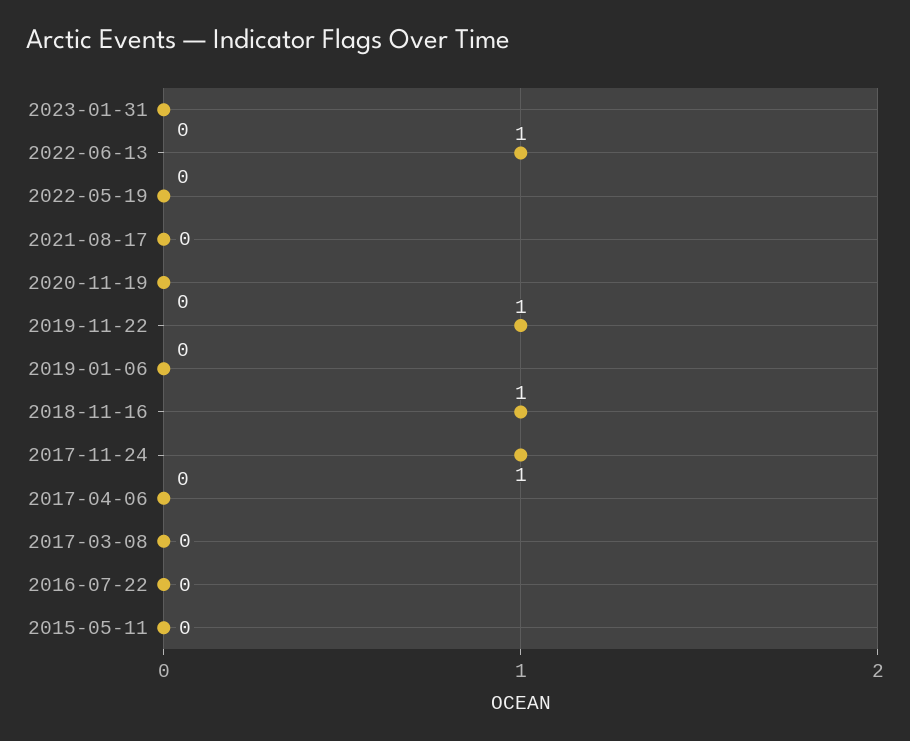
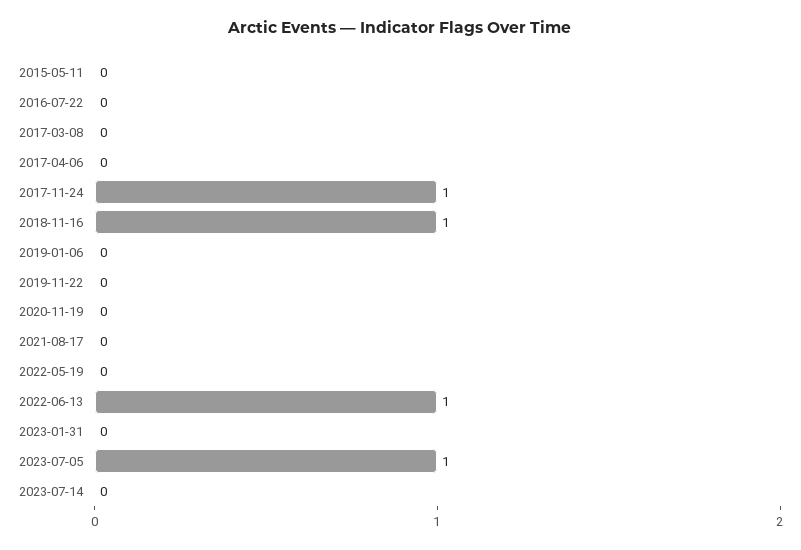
2019-11-22: 1 -> 0
2023-07-05: none -> 1
2023-07-14: none -> 0

